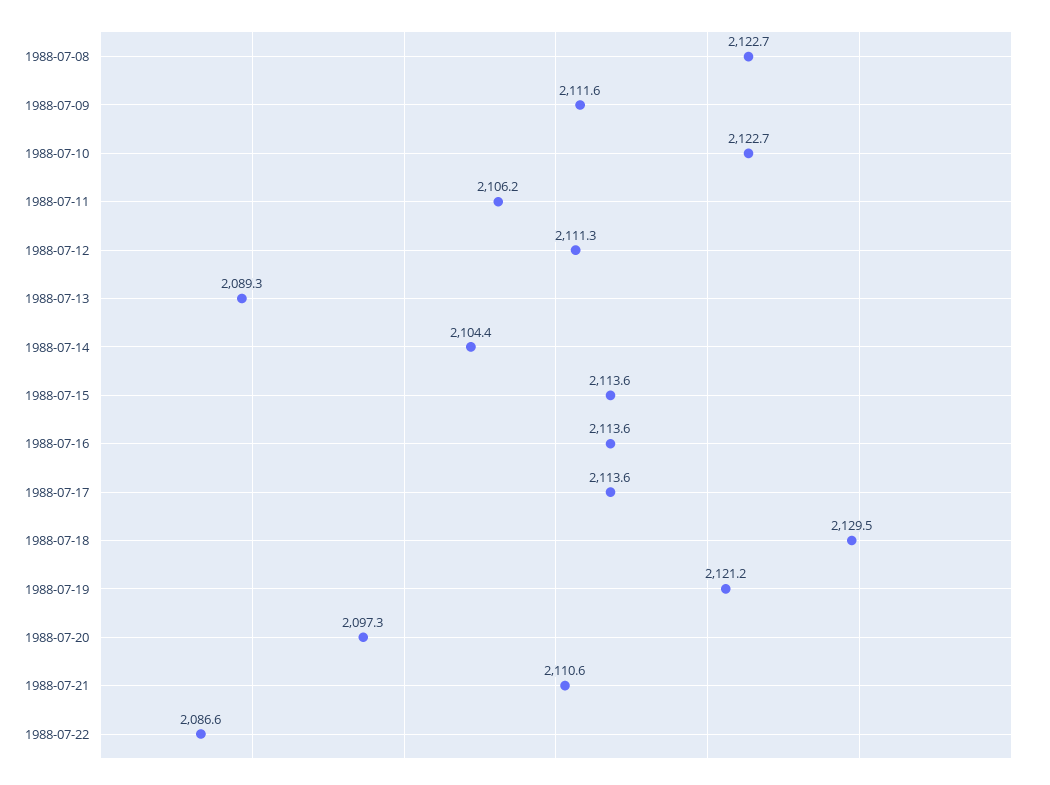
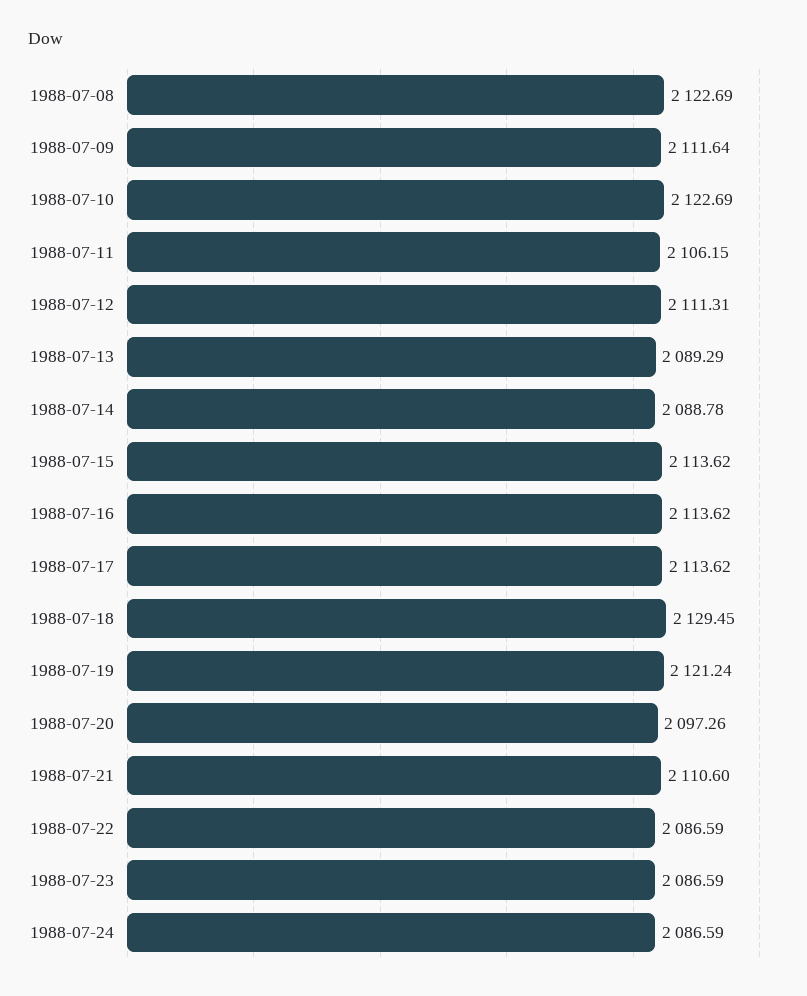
1988-07-14: 2104.4 -> 2088.78
1988-07-23: none -> 2086.59
1988-07-24: none -> 2086.59

